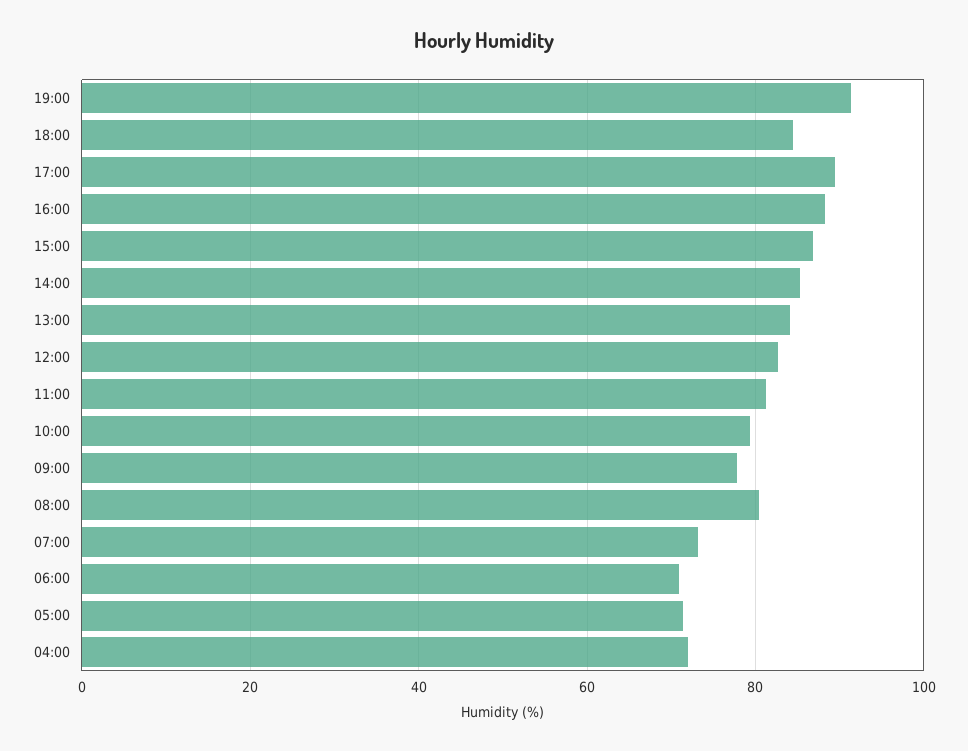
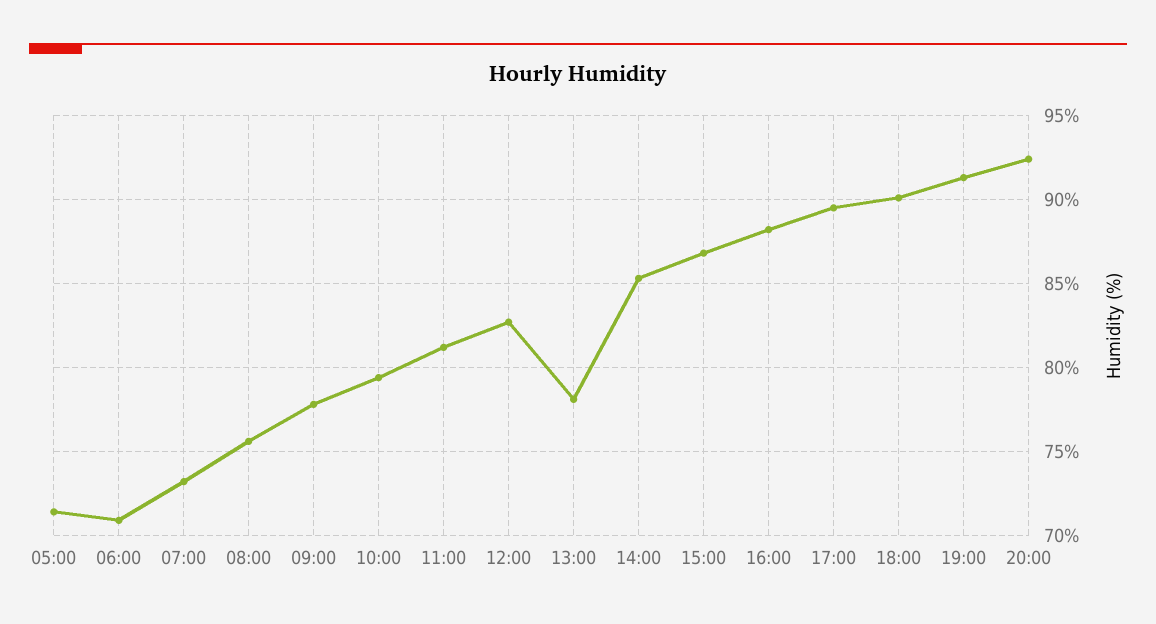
18:00: 84 -> 90
13:00: 84 -> 78
08:00: 80 -> 75.5
04:00: 72 -> none
20:00: none -> 92.5

